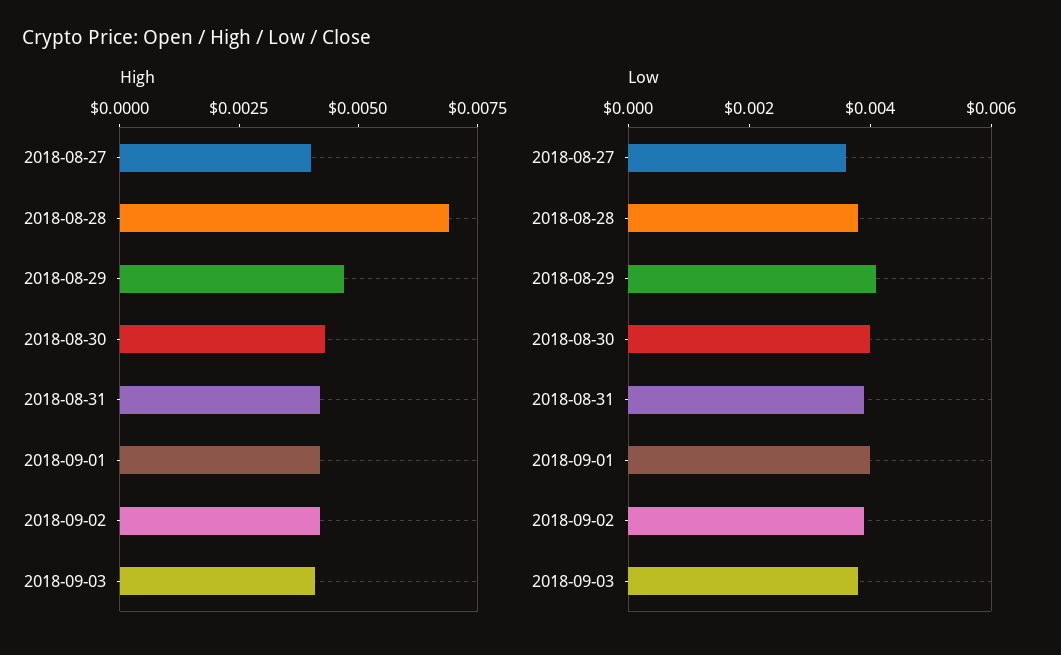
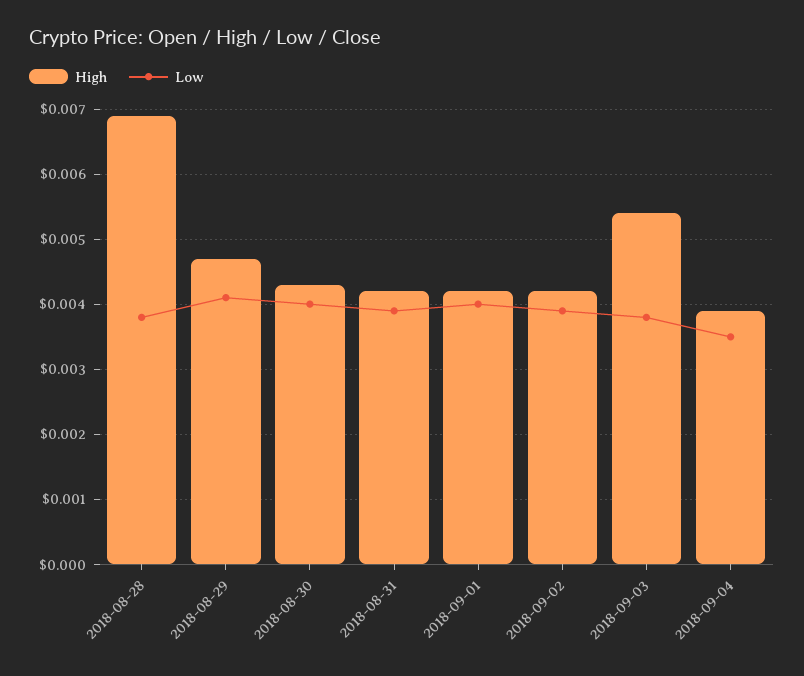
High, 2018-08-27: 0.004 -> none
High, 2018-09-03: 0.004 -> 0.0054
Low, 2018-08-27: 0.0035 -> none
High, 2018-09-04: none -> 0.0039
Low, 2018-09-04: none -> 0.0035

